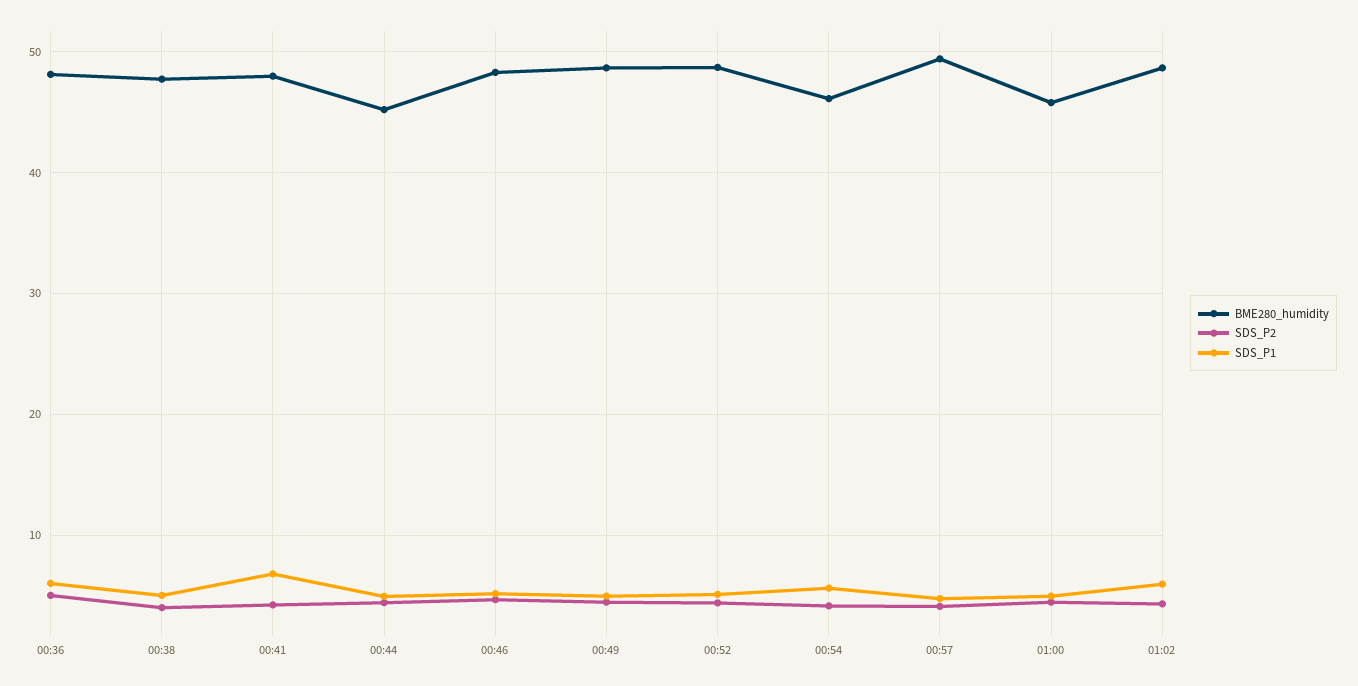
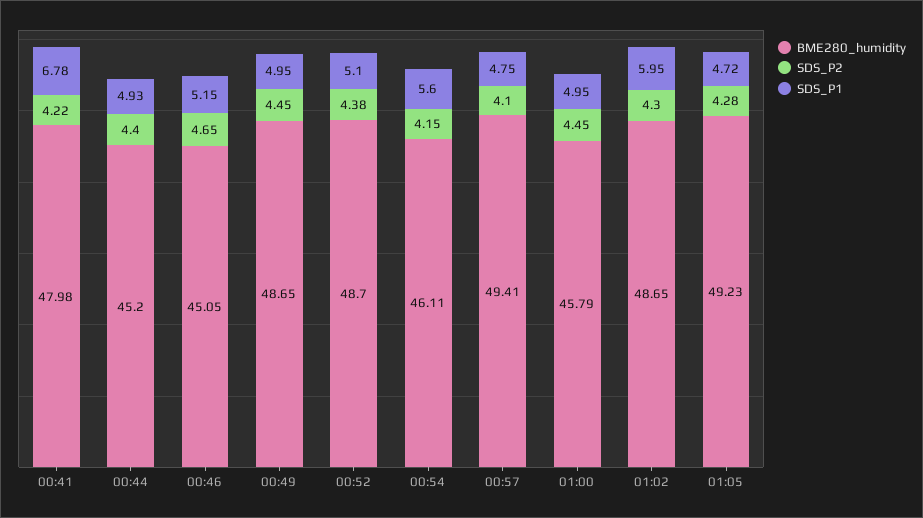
BME280_humidity, 00:36: 48 -> none
SDS_P2, 00:36: 5 -> none
SDS_P1, 00:36: 6 -> none
BME280_humidity, 00:38: 48 -> none
SDS_P2, 00:38: 4 -> none
SDS_P1, 00:38: 5 -> none
BME280_humidity, 00:46: 48 -> 45.05
BME280_humidity, 01:05: none -> 49.23
SDS_P2, 01:05: none -> 4.28
SDS_P1, 01:05: none -> 4.72

